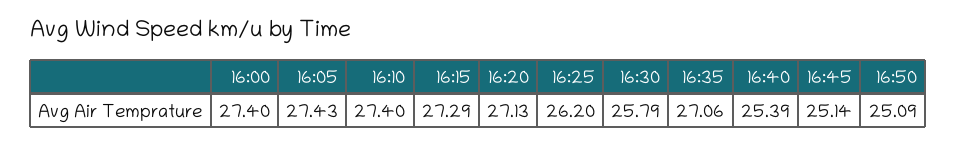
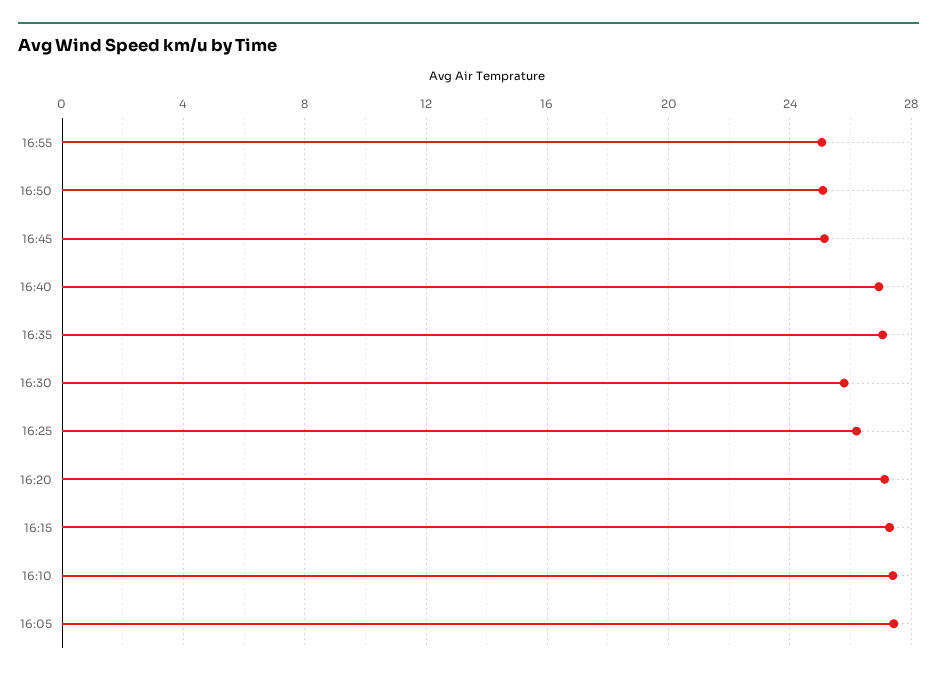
16:00: 27.4 -> none
16:40: 25.39 -> 27
16:55: none -> 25

